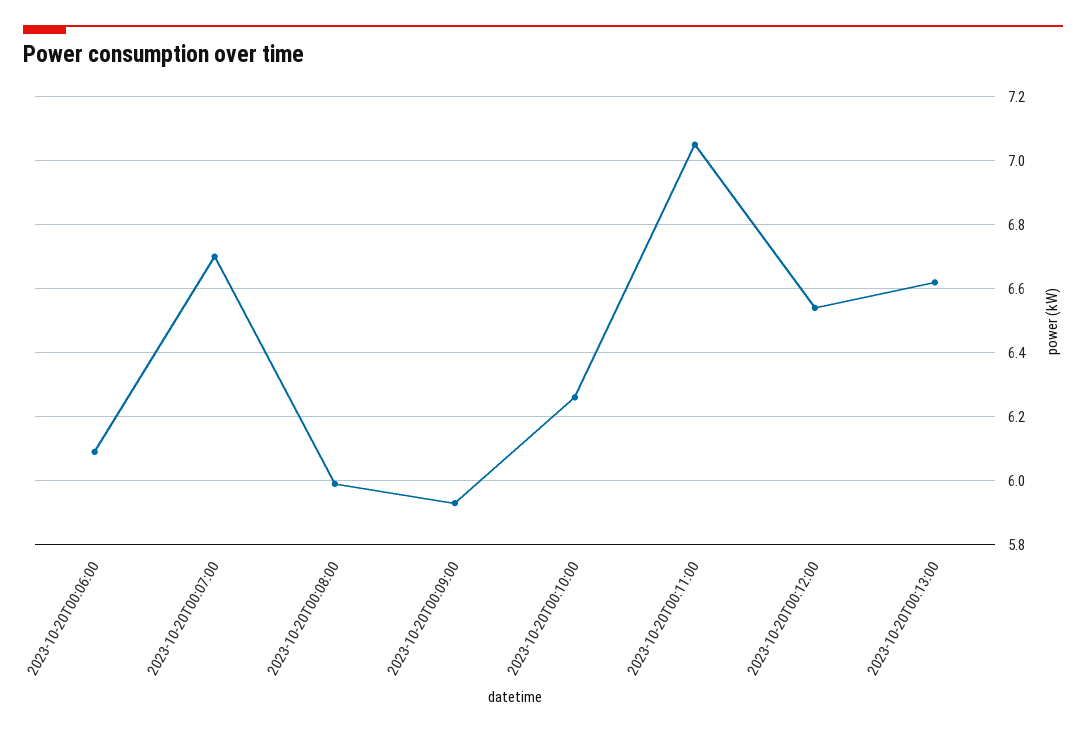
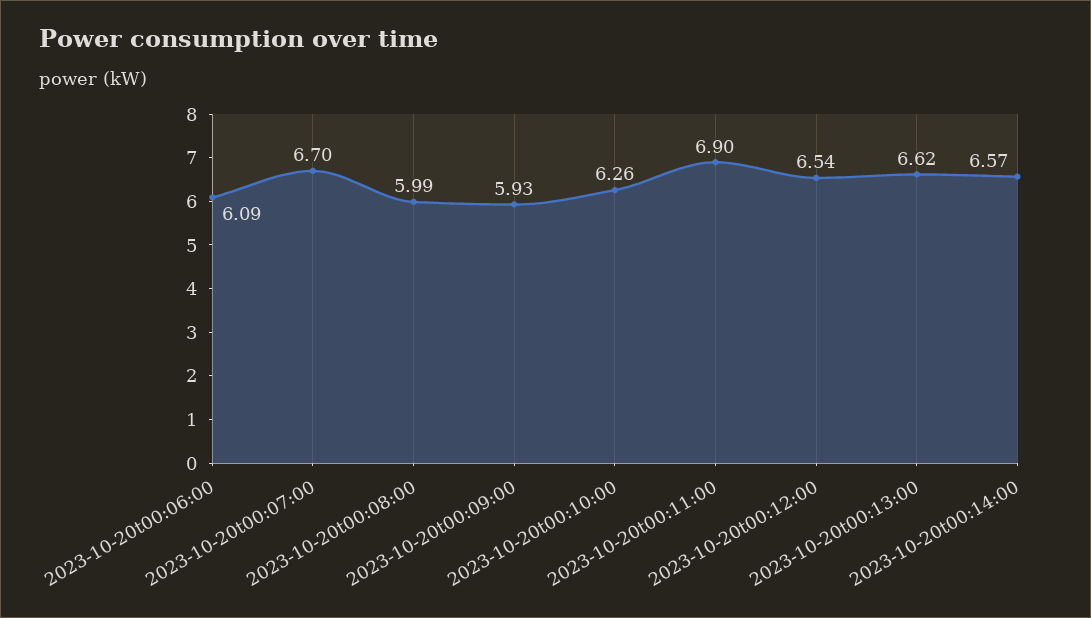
2023-10-20T00:11:00: 7.05 -> 6.9
2023-10-20t00:14:00: none -> 6.57

